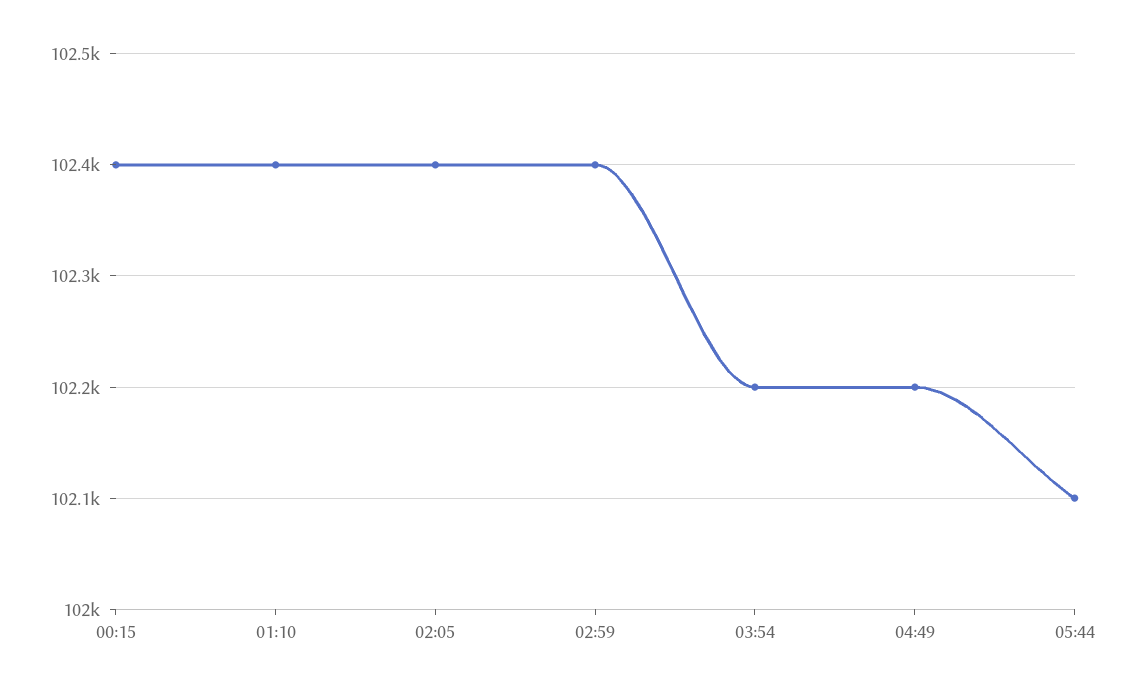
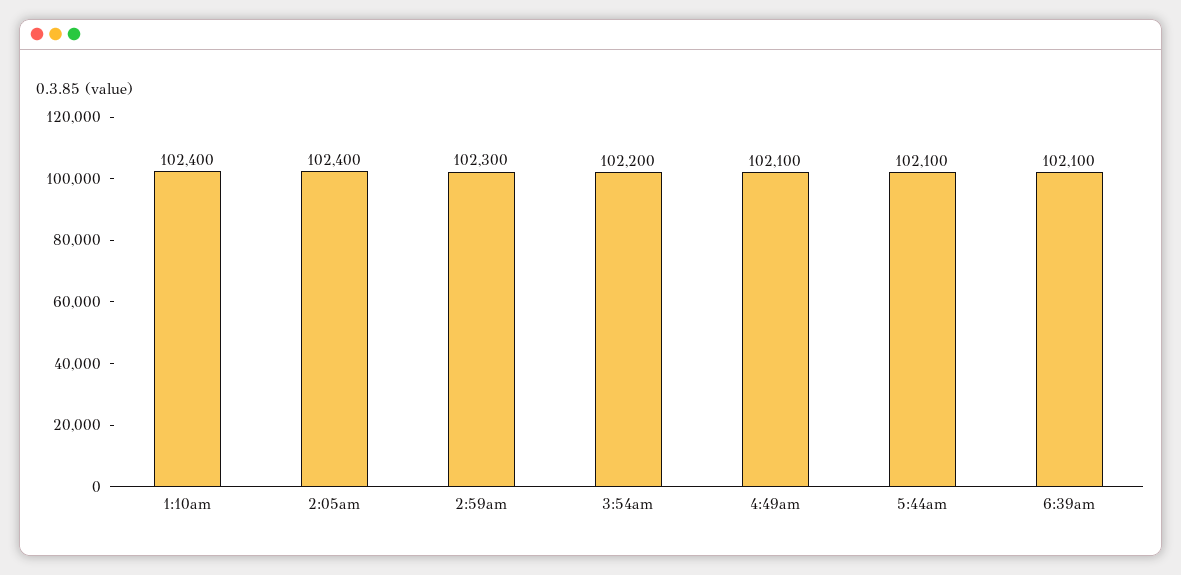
00:15: 102400 -> none
02:59: 102400 -> 102300
04:49: 102200 -> 102100
6:39am: none -> 102100

